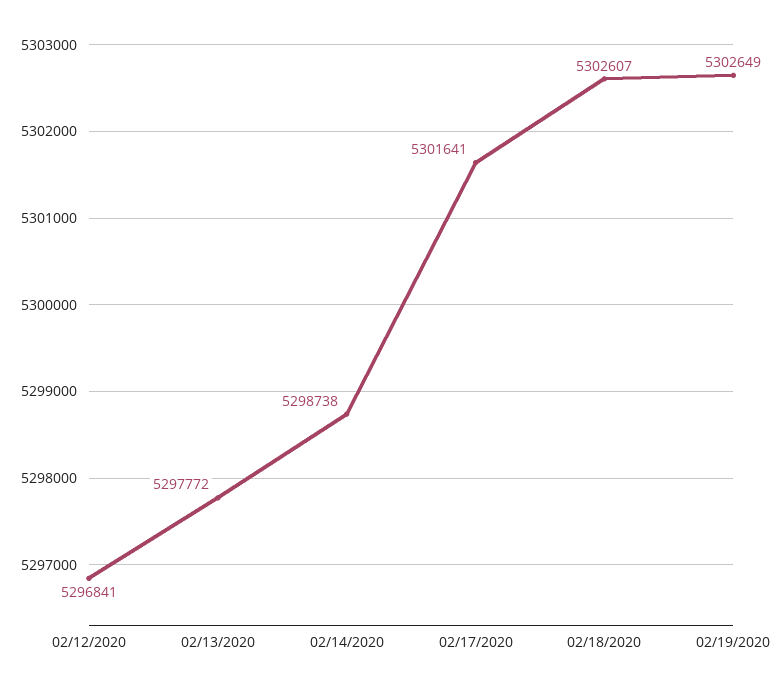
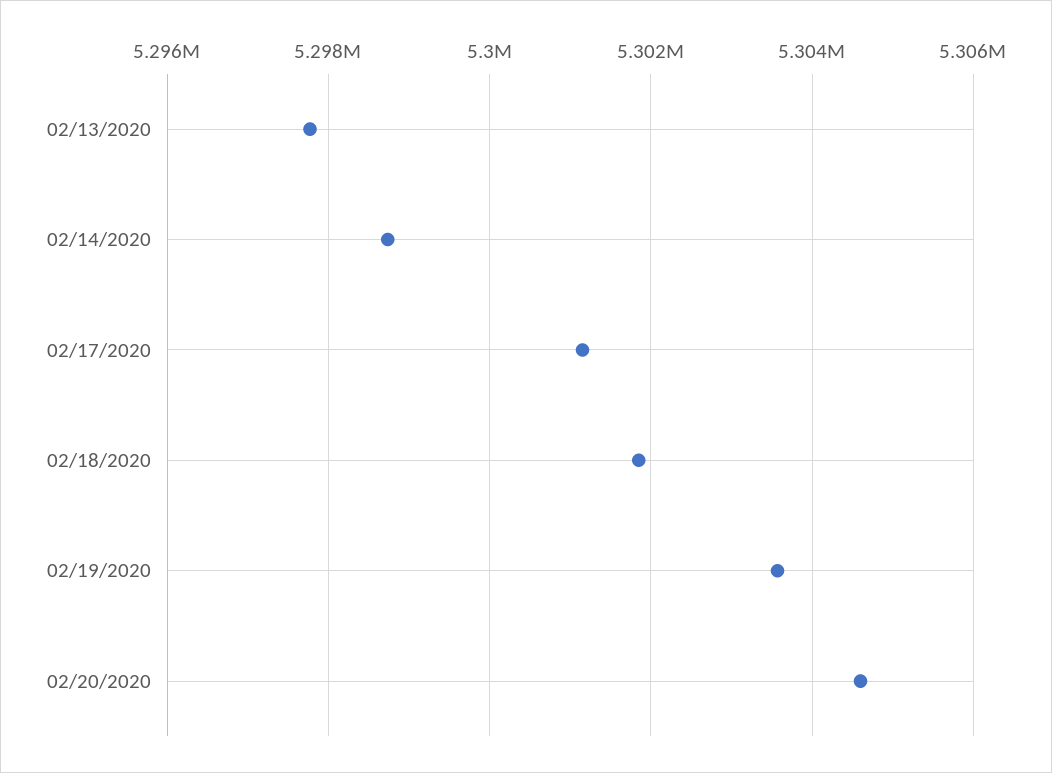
02/12/2020: 5296841 -> none
02/17/2020: 5301641 -> 5301200
02/18/2020: 5302607 -> 5301800
02/19/2020: 5302649 -> 5303600
02/20/2020: none -> 5304600

